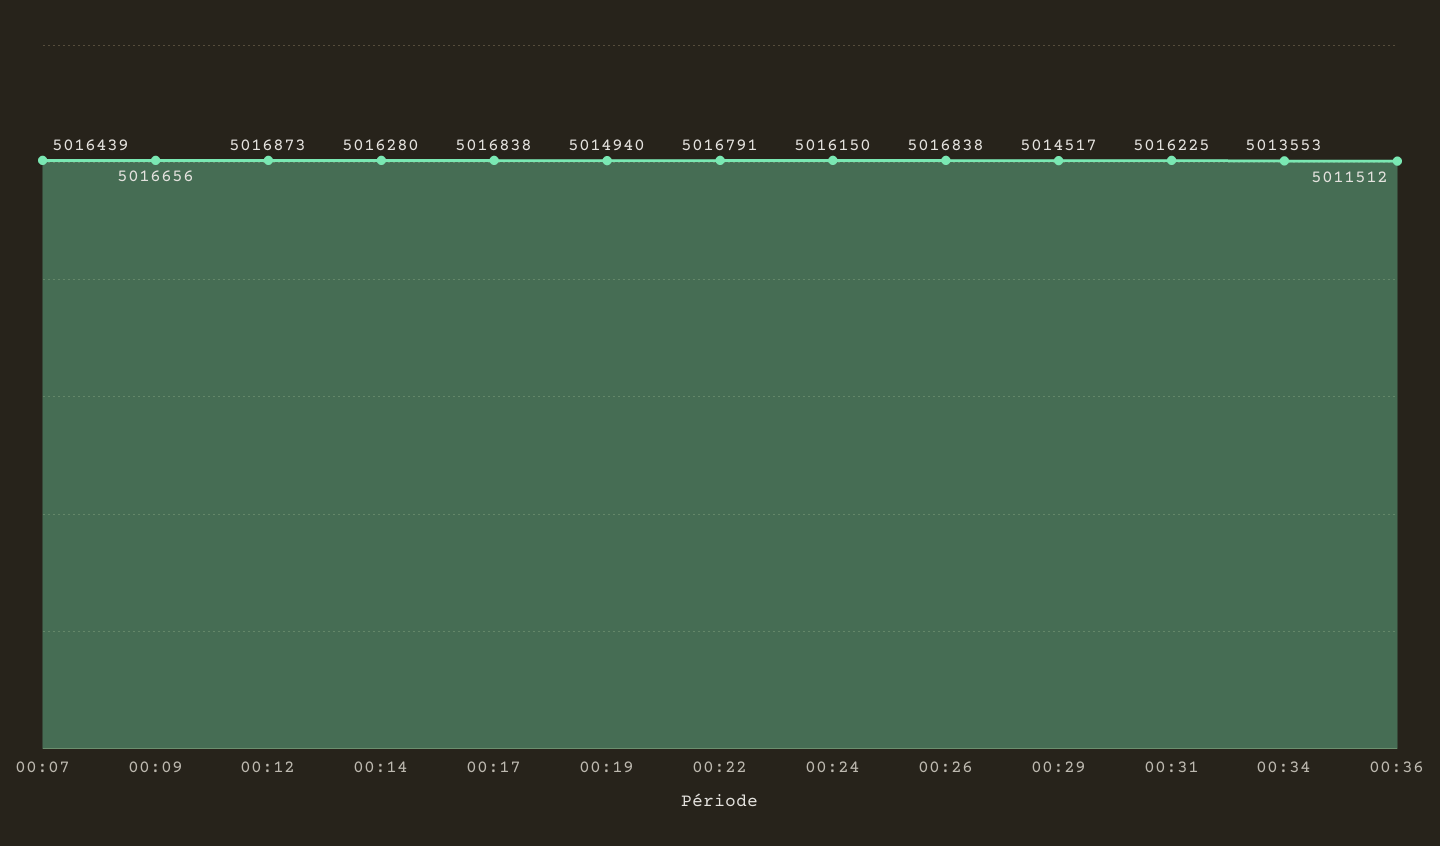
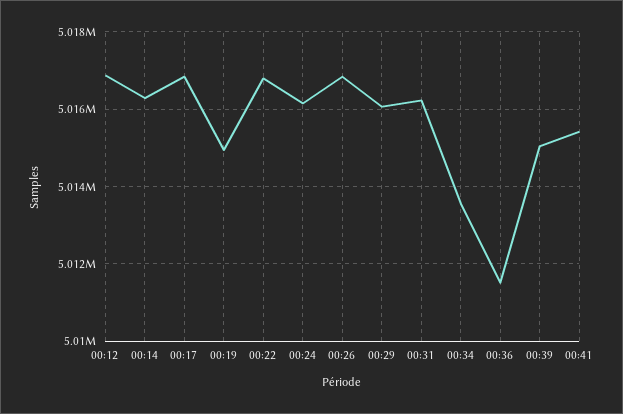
00:07: 5016439 -> none
00:09: 5016656 -> none
00:29: 5014517 -> 5016000
00:39: none -> 5015000
00:41: none -> 5015400

